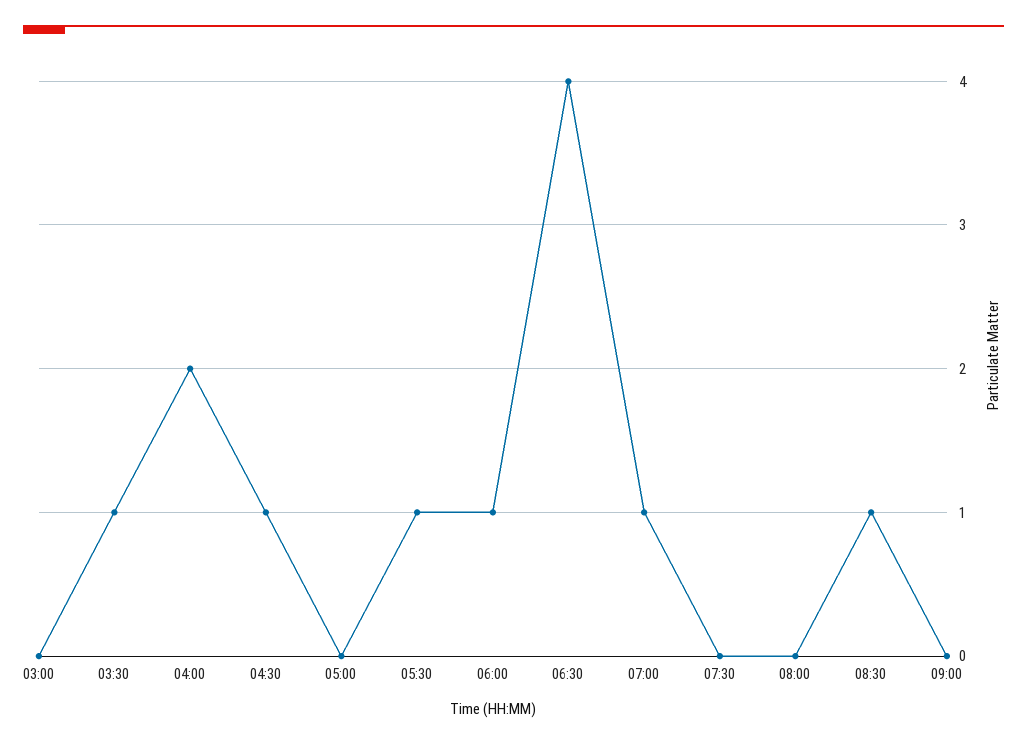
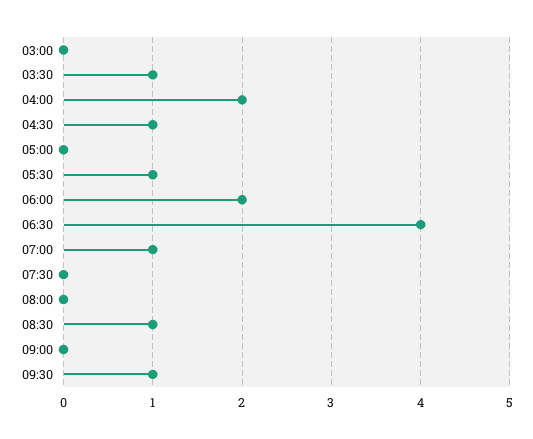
06:00: 1 -> 2
09:30: none -> 1

